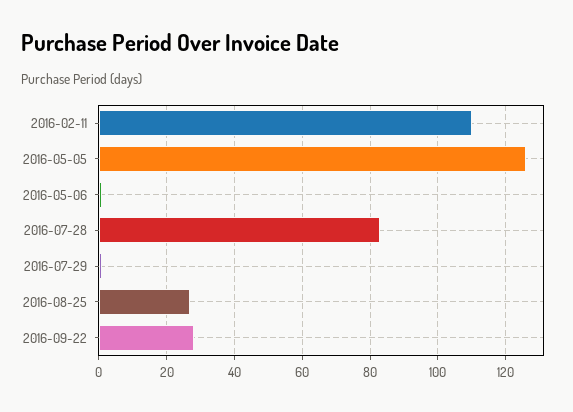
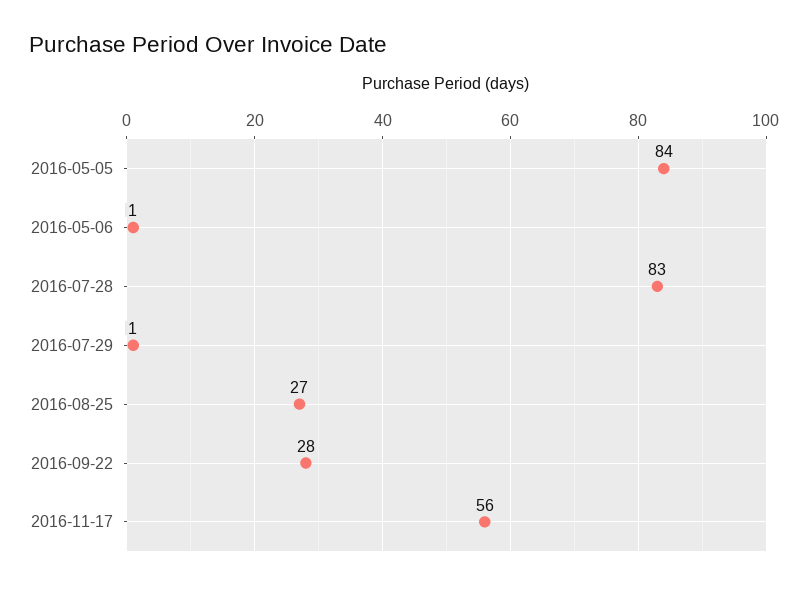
2016-02-11: 110 -> none
2016-05-05: 125 -> 84
2016-11-17: none -> 56

